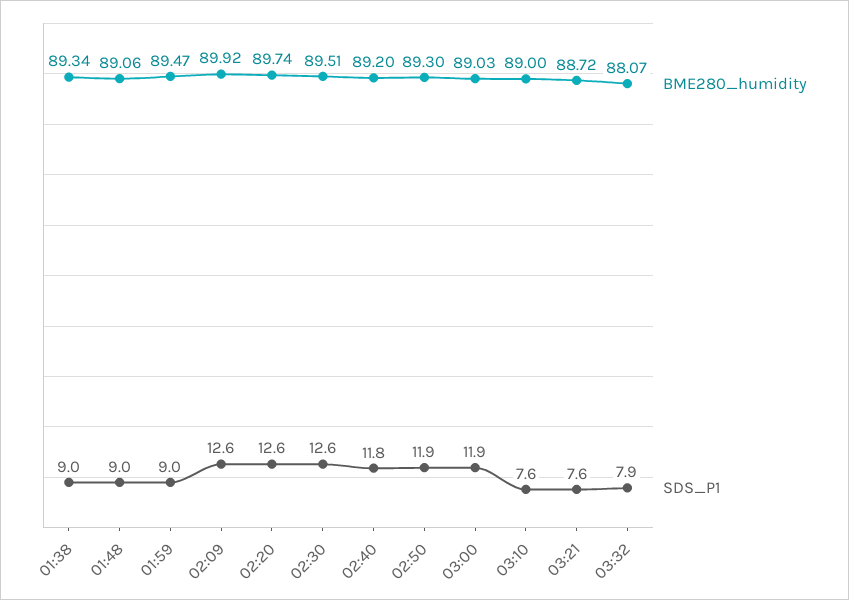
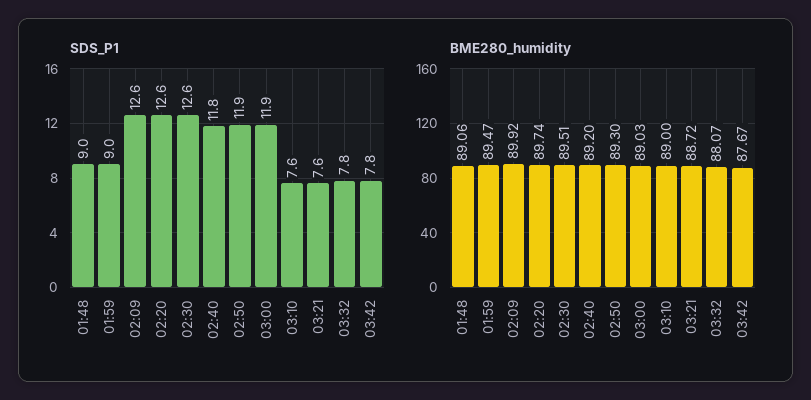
BME280_humidity, 01:38: 89.34 -> none
SDS_P1, 01:38: 9 -> none
SDS_P1, 03:32: 7.9 -> 7.8
SDS_P1, 03:42: none -> 7.8
BME280_humidity, 03:42: none -> 87.67

